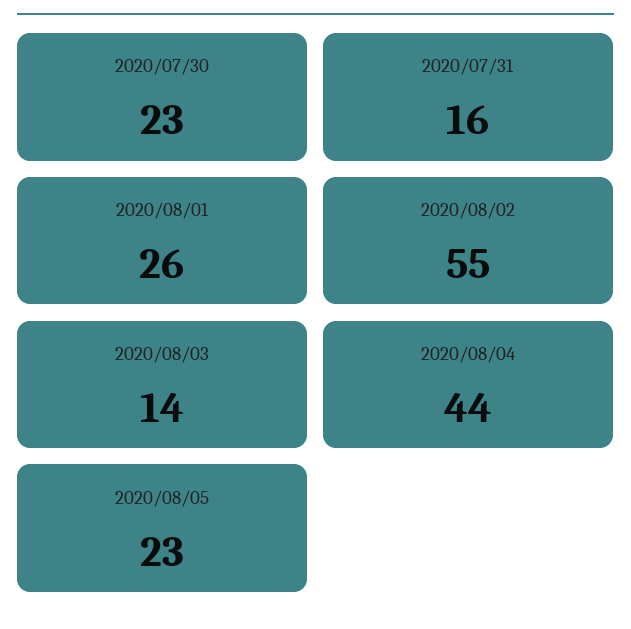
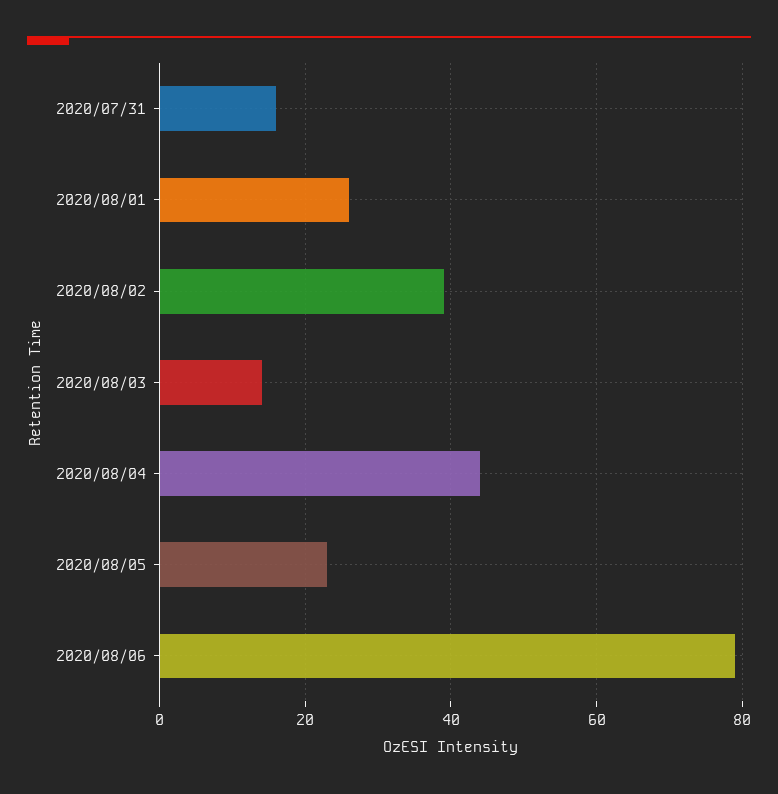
2020/07/30: 23 -> none
2020/08/02: 55 -> 40
2020/08/06: none -> 80

